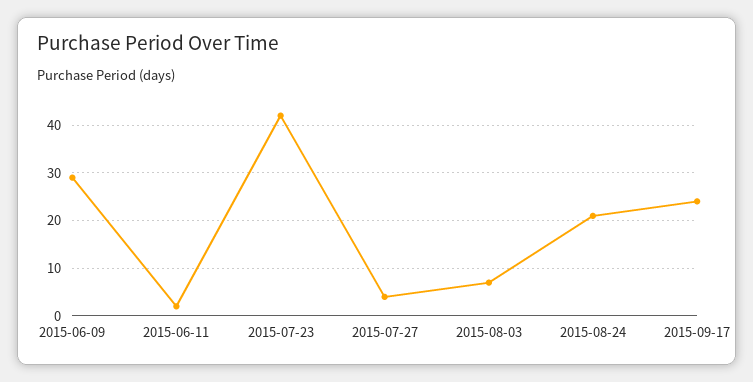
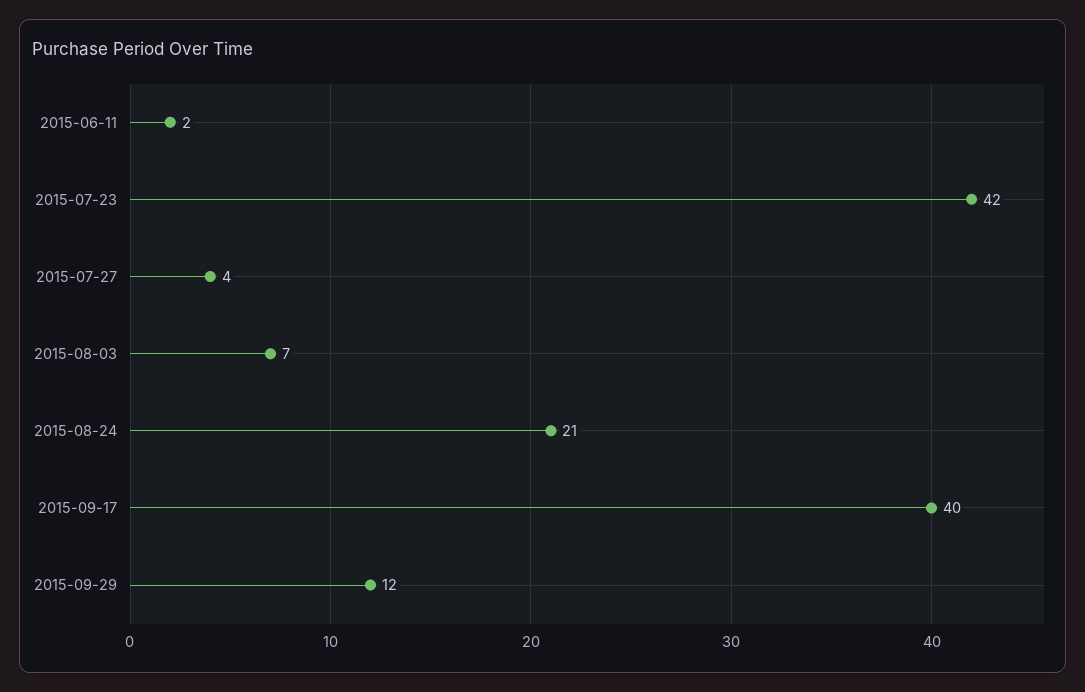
2015-06-09: 30 -> none
2015-09-17: 25 -> 40
2015-09-29: none -> 12

